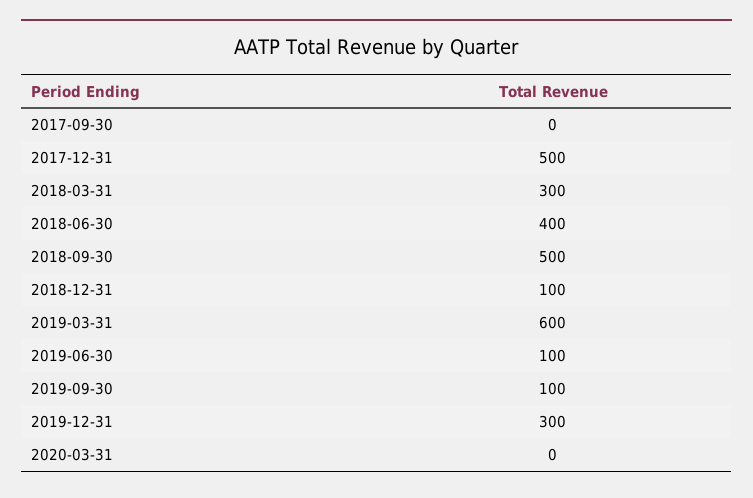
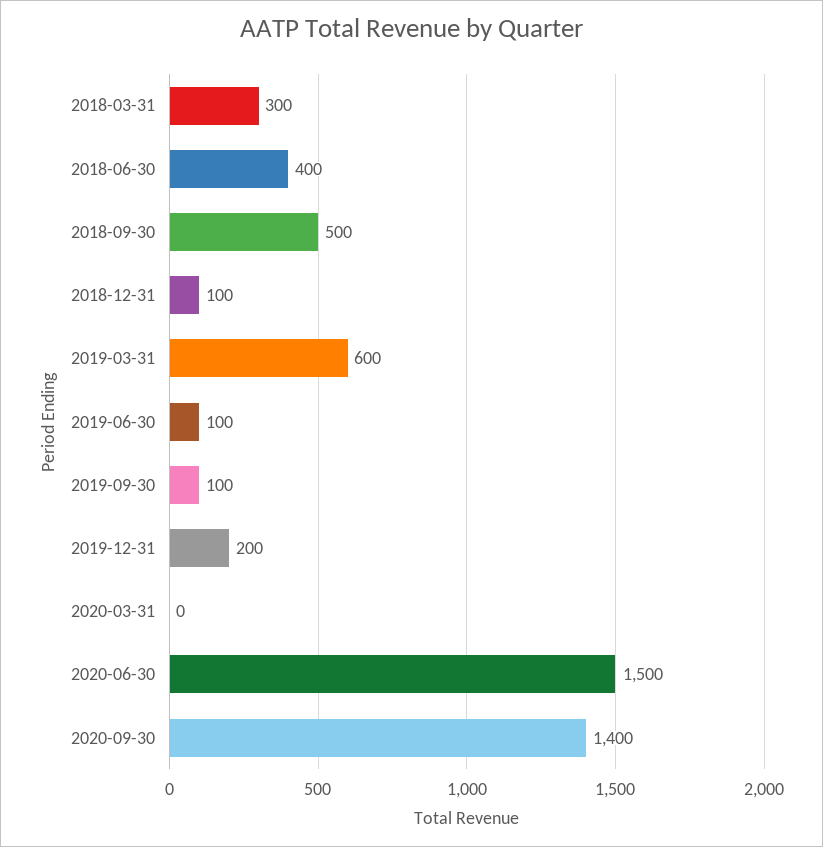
2017-09-30: 0 -> none
2017-12-31: 500 -> none
2019-12-31: 300 -> 200
2020-06-30: none -> 1500
2020-09-30: none -> 1400

